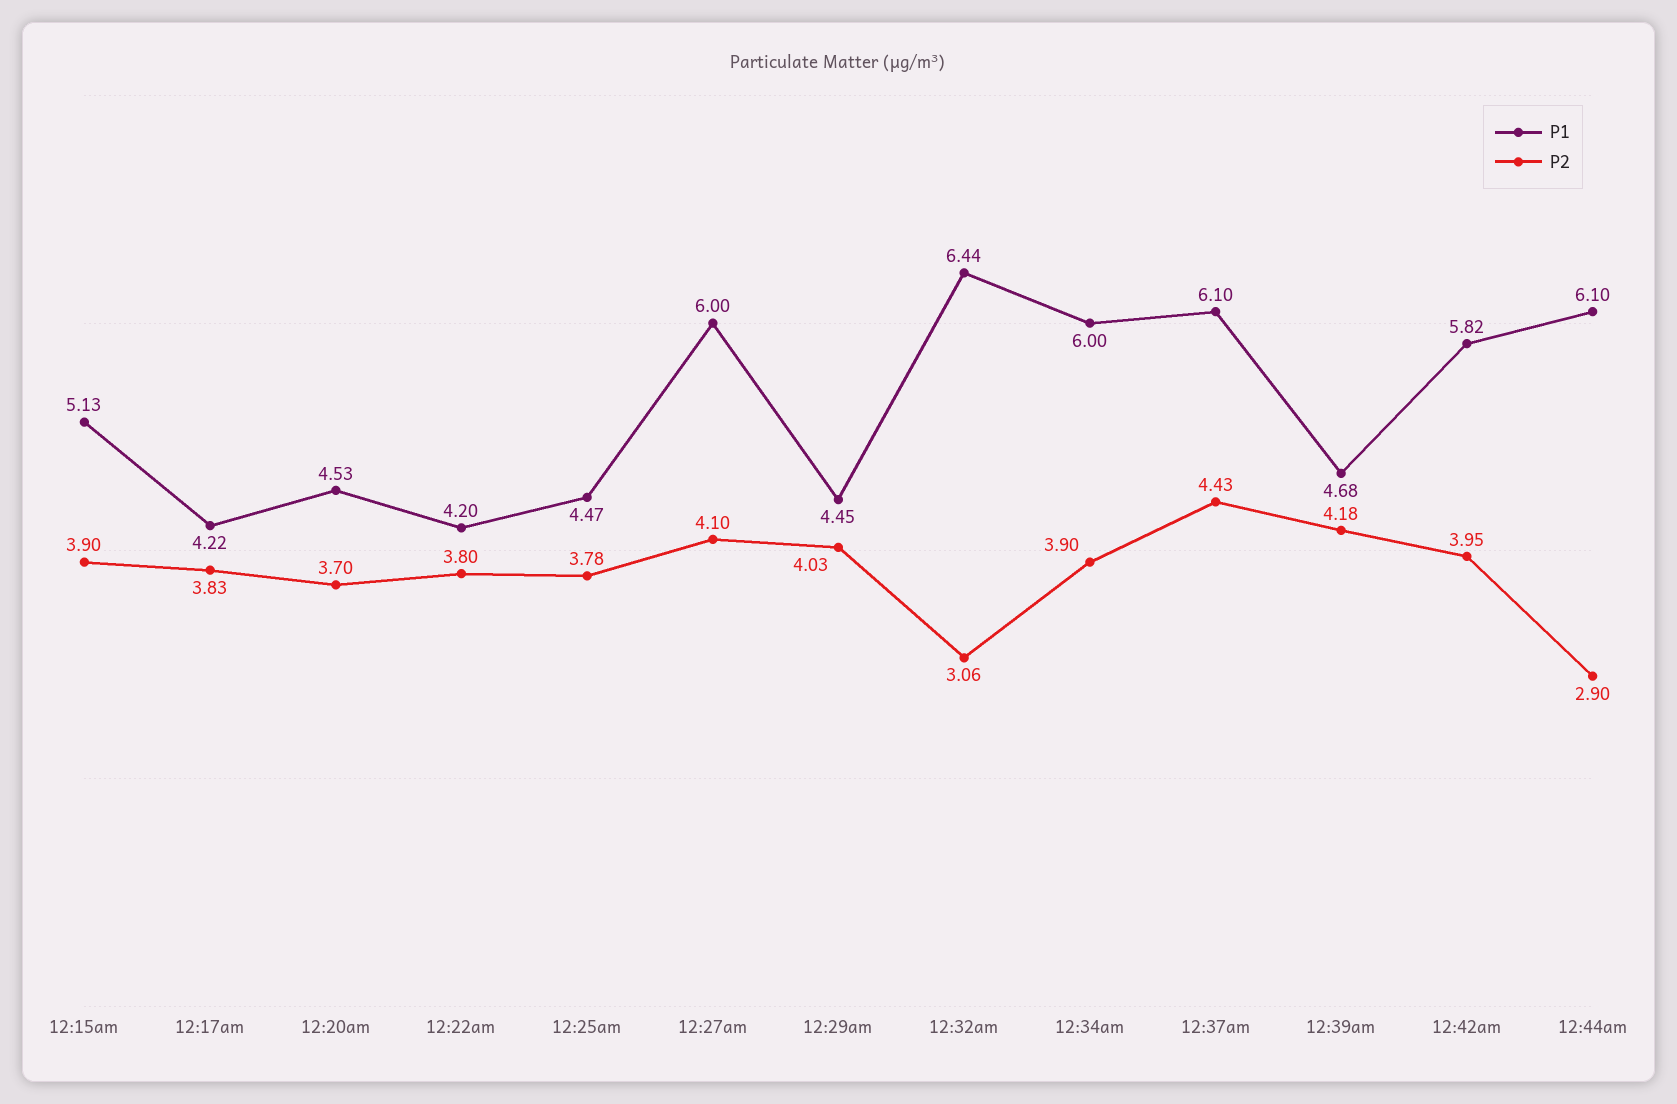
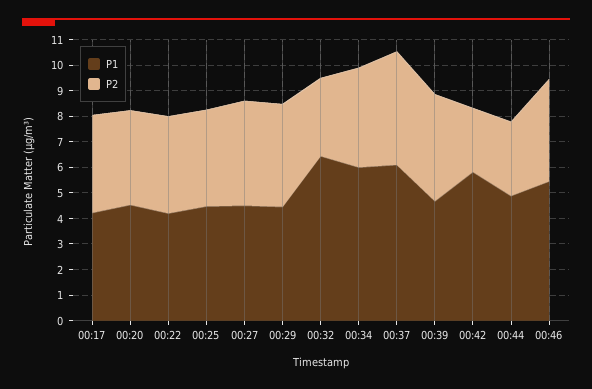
P1, 12:15am: 5.13 -> none
P2, 12:15am: 3.9 -> none
P1, 12:27am: 6 -> 4.5
P2, 12:42am: 3.95 -> 2.5
P1, 12:44am: 6.1 -> 5
P1, 00:46: none -> 5.5
P2, 00:46: none -> 4

